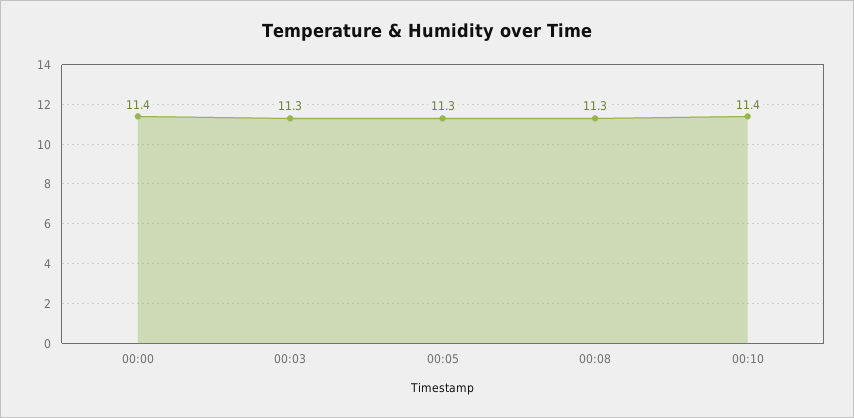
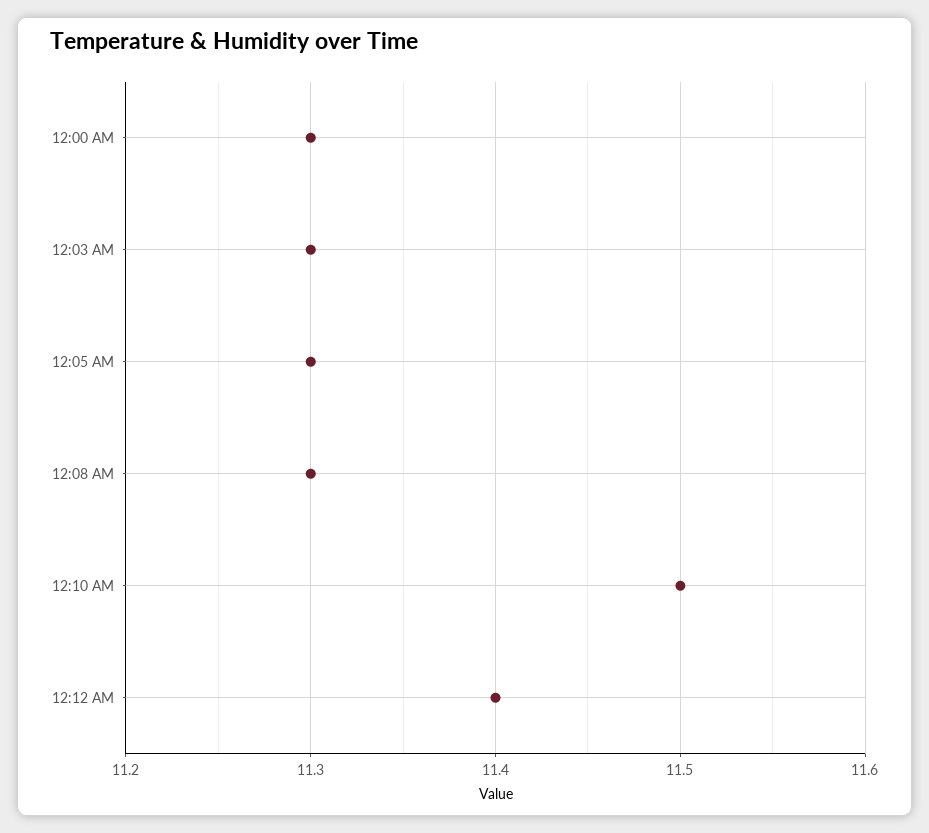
00:00: 11.4 -> 11.3
00:10: 11.4 -> 11.5
12:12 AM: none -> 11.4

